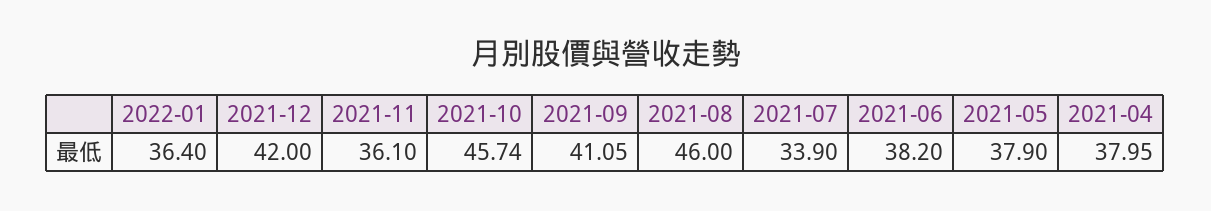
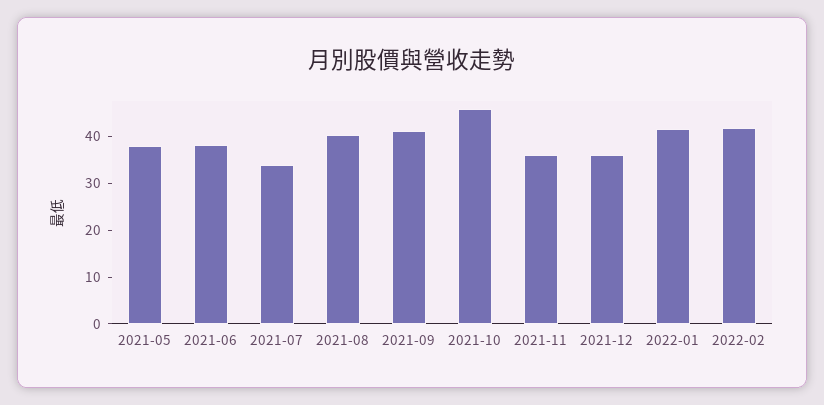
2022-01: 36.4 -> 42
2021-12: 42 -> 36
2021-08: 46 -> 40
2021-04: 37.95 -> none
2022-02: none -> 42

